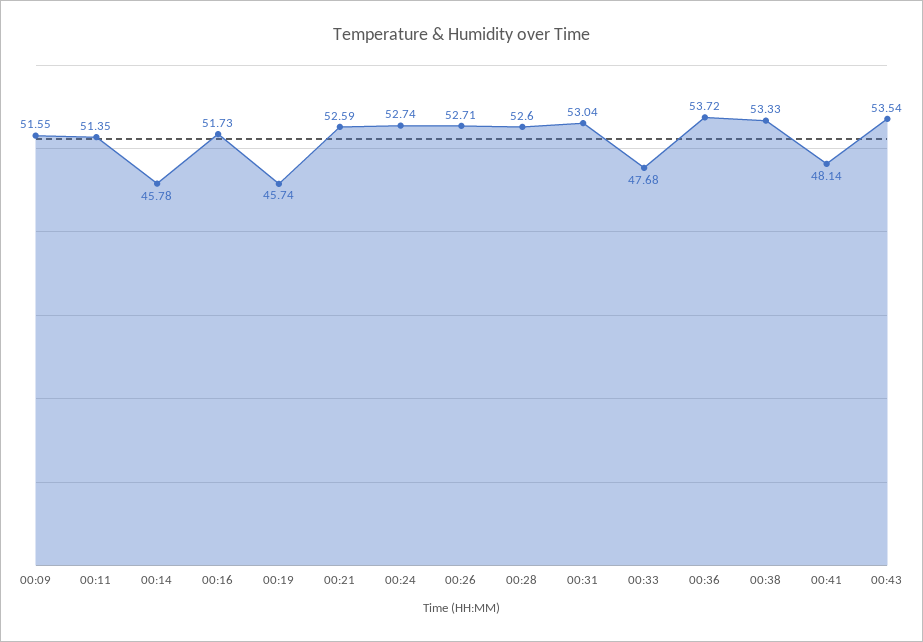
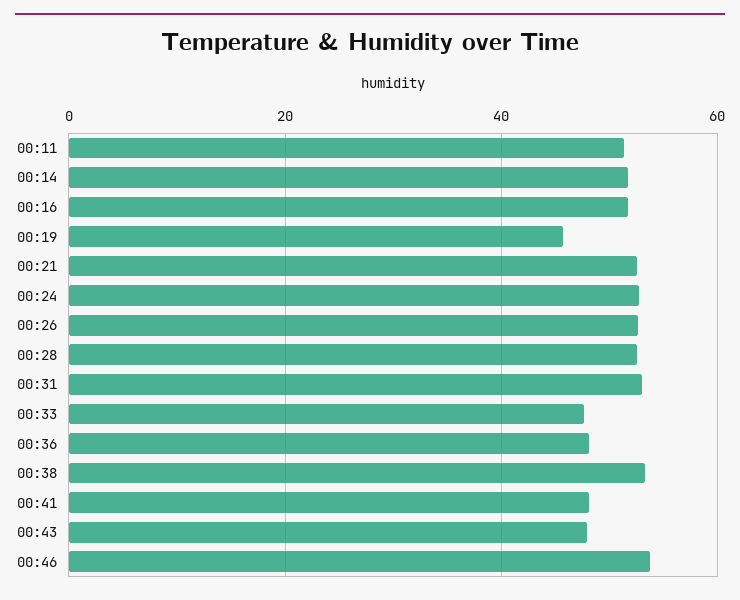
00:09: 51.55 -> none
00:14: 45.78 -> 52
00:36: 53.72 -> 48
00:43: 53.54 -> 48
00:46: none -> 54

